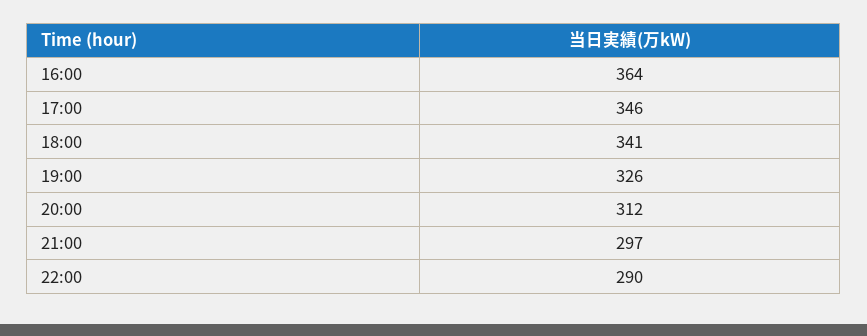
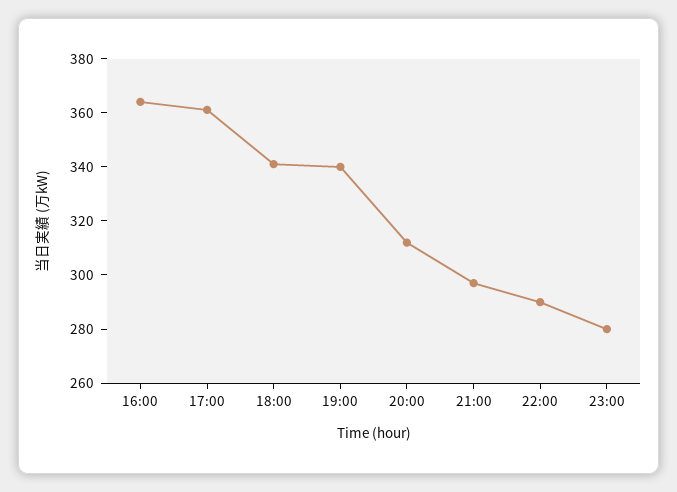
17:00: 346 -> 360
19:00: 326 -> 340
23:00: none -> 280

